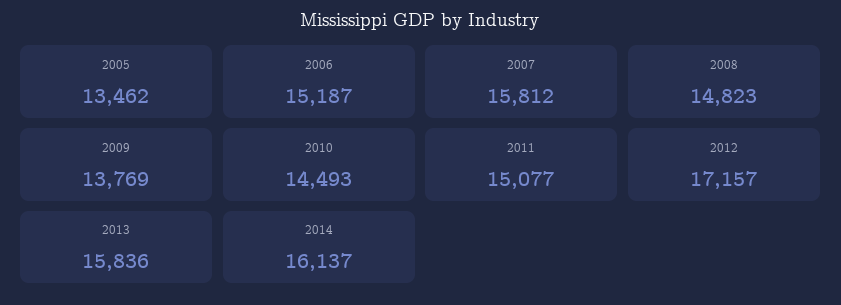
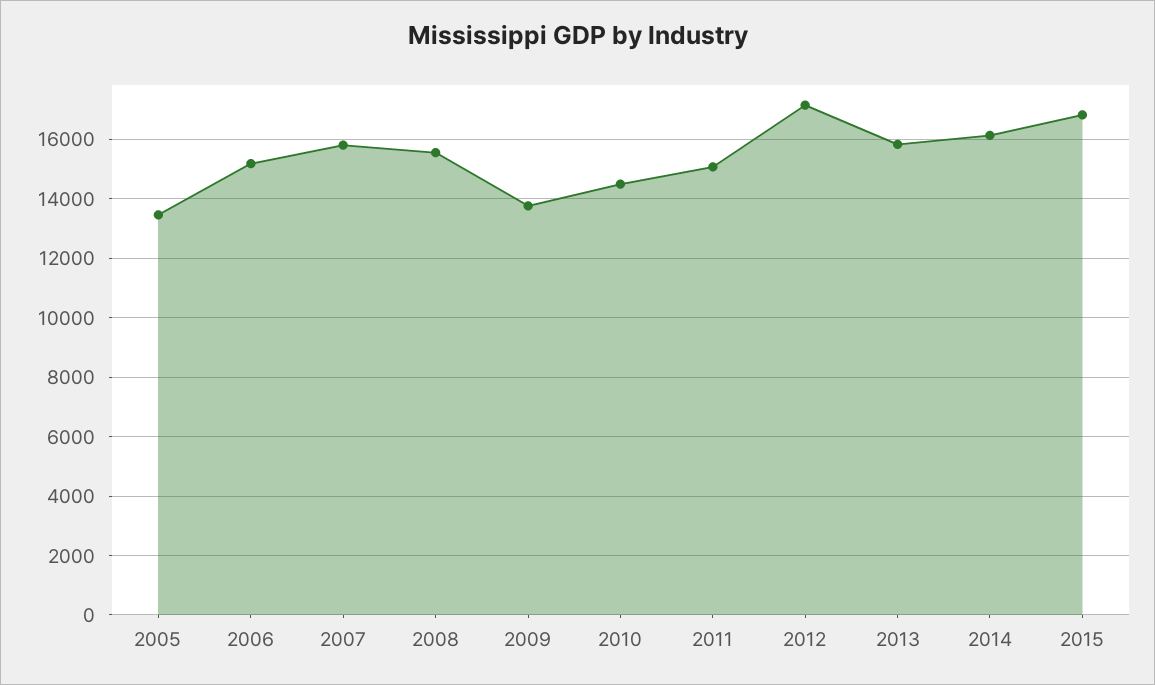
2008: 14823 -> 15500
2015: none -> 16750

